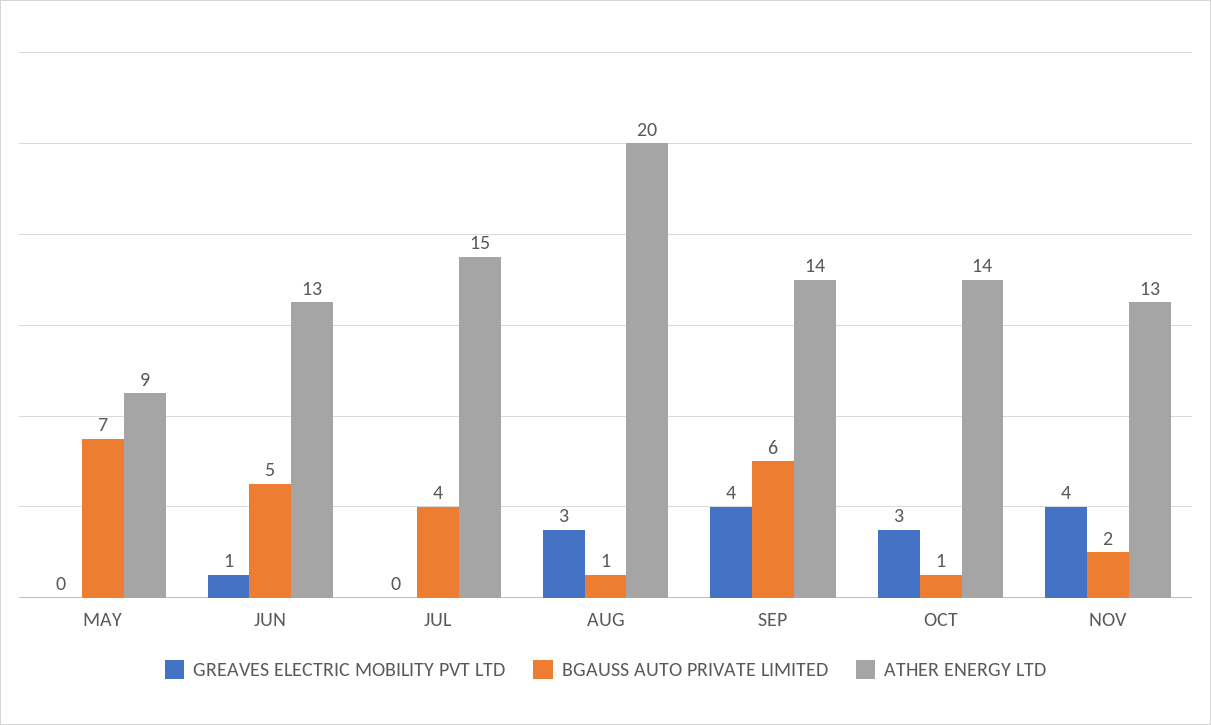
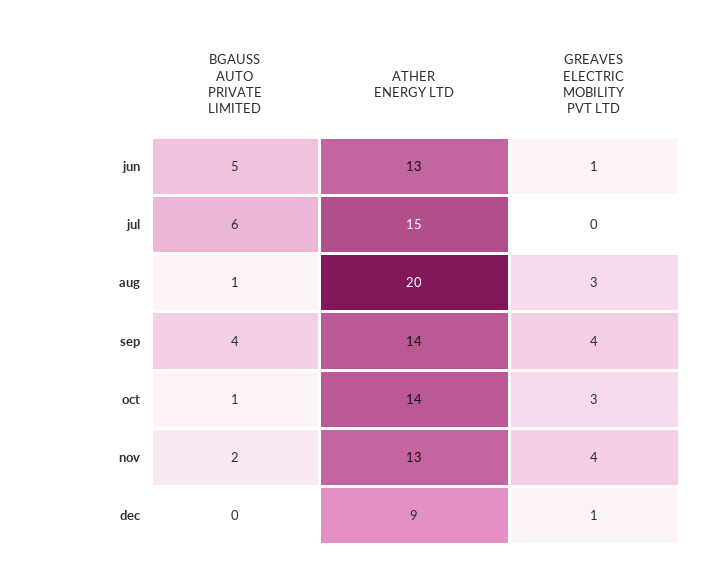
GREAVES ELECTRIC MOBILITY PVT LTD, MAY: 0 -> none
BGAUSS AUTO PRIVATE LIMITED, MAY: 7 -> none
ATHER ENERGY LTD, MAY: 9 -> none
BGAUSS AUTO PRIVATE LIMITED, JUL: 4 -> 6
BGAUSS AUTO PRIVATE LIMITED, SEP: 6 -> 4
BGAUSS AUTO PRIVATE LIMITED, dec: none -> 0
ATHER ENERGY LTD, dec: none -> 9
GREAVES ELECTRIC MOBILITY PVT LTD, dec: none -> 1

